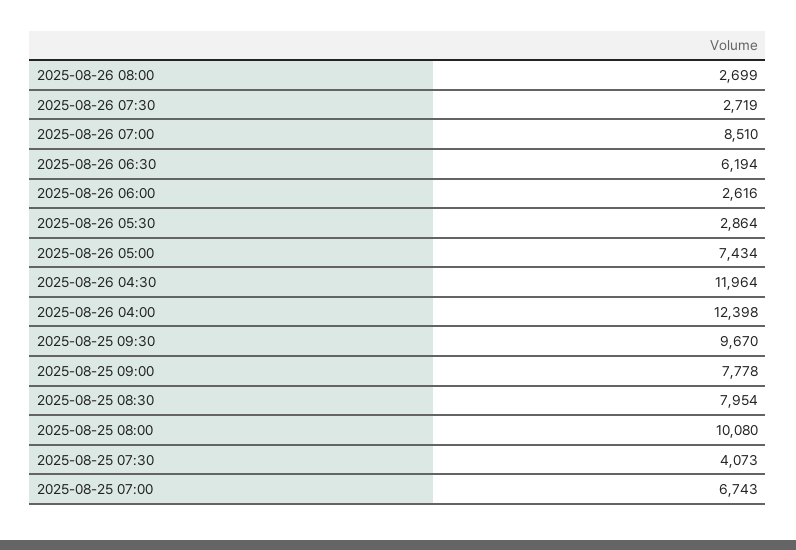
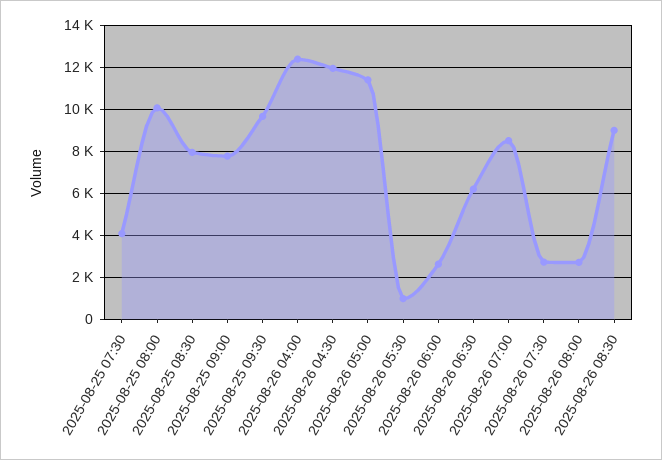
2025-08-26 05:30: 2864 -> 1000
2025-08-26 05:00: 7434 -> 11500
2025-08-25 07:00: 6743 -> none
2025-08-26 08:30: none -> 9000

